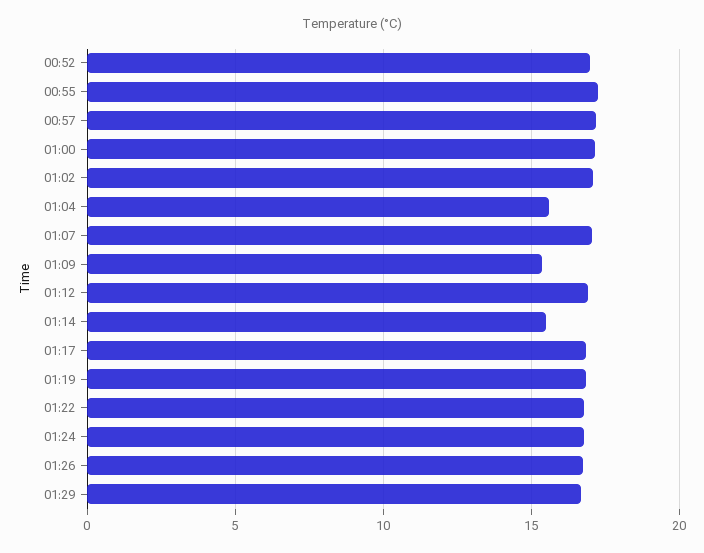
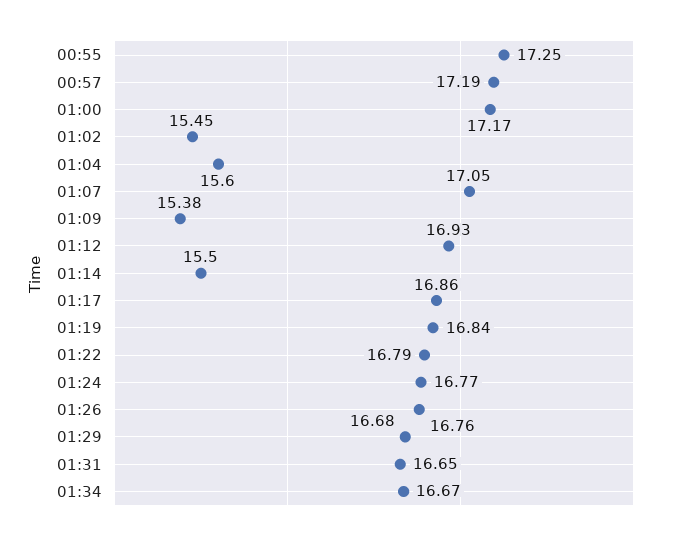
00:52: 17 -> none
01:02: 17 -> 15.45
01:31: none -> 16.65
01:34: none -> 16.67

